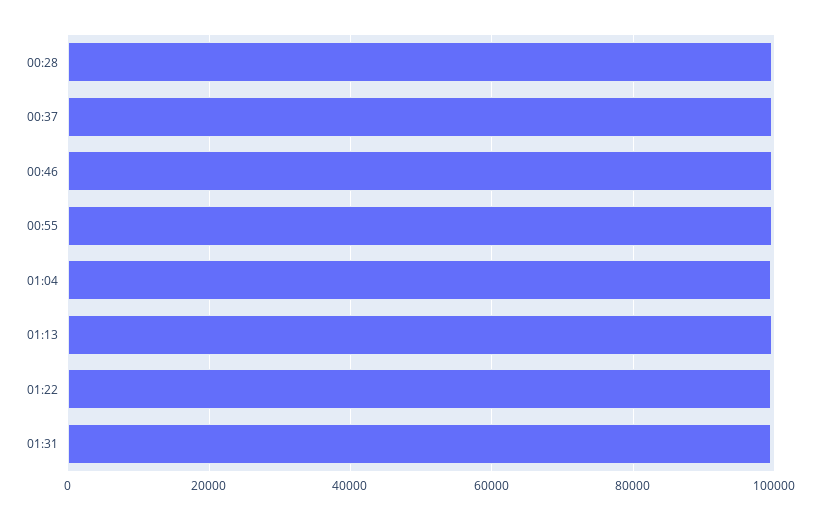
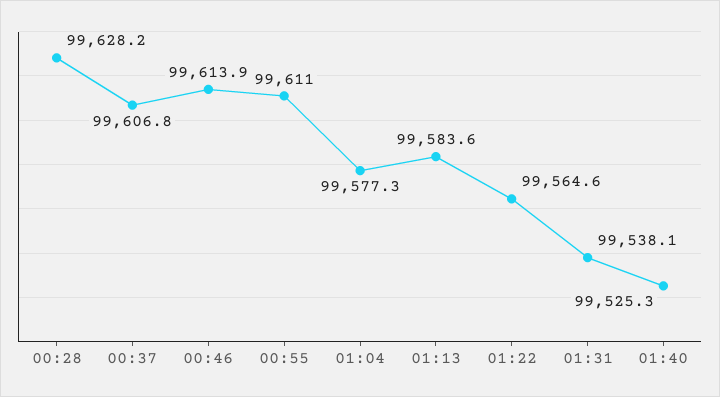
01:40: none -> 99525.3

